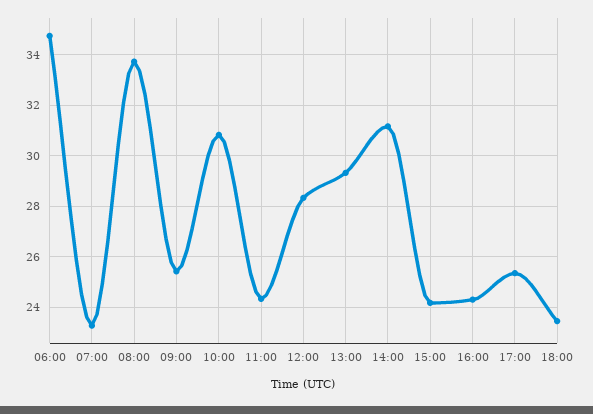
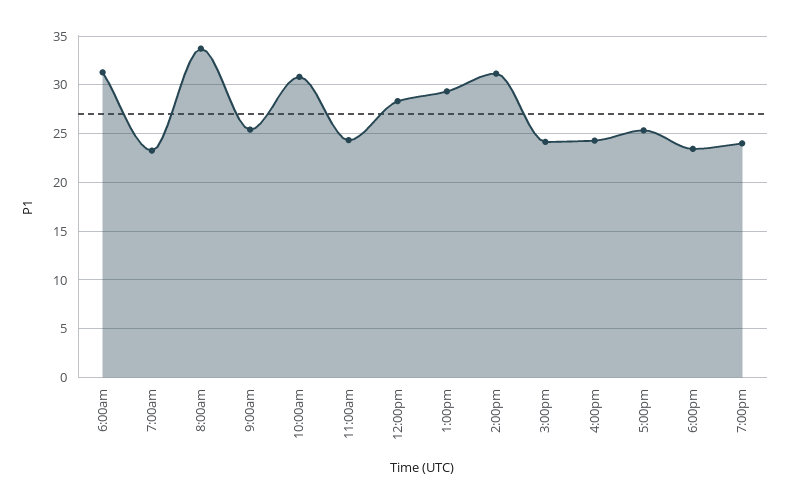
06:00: 34.75 -> 31
7:00pm: none -> 24

